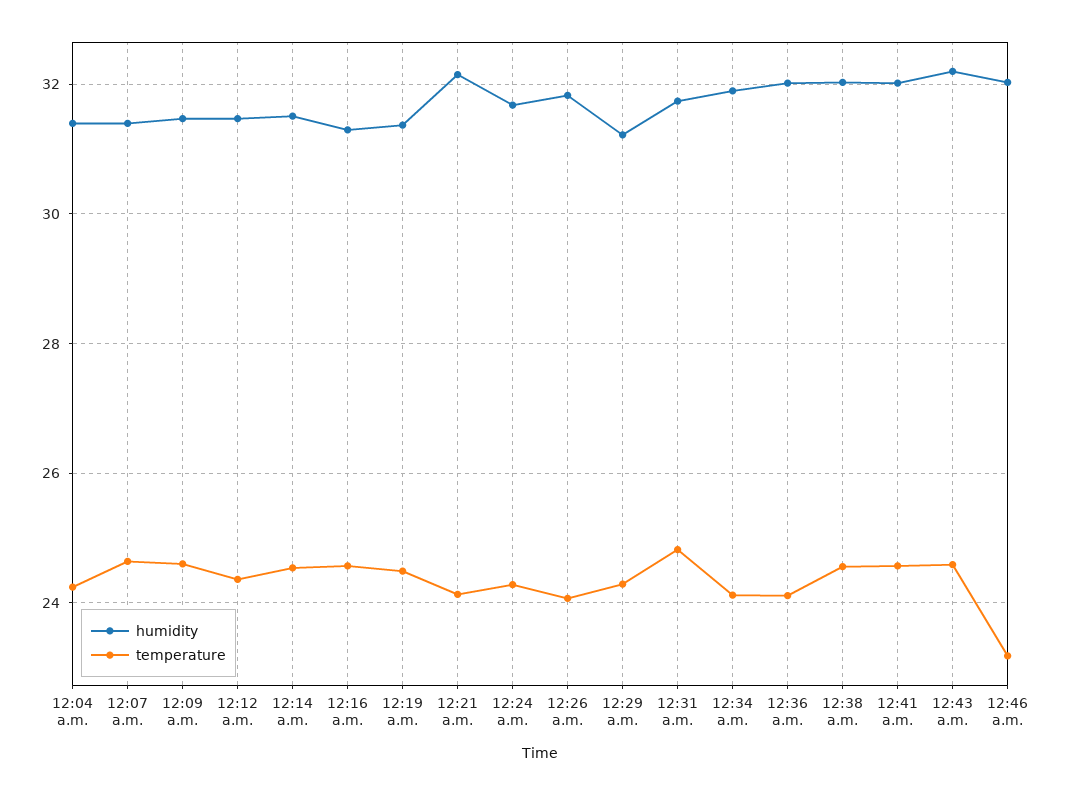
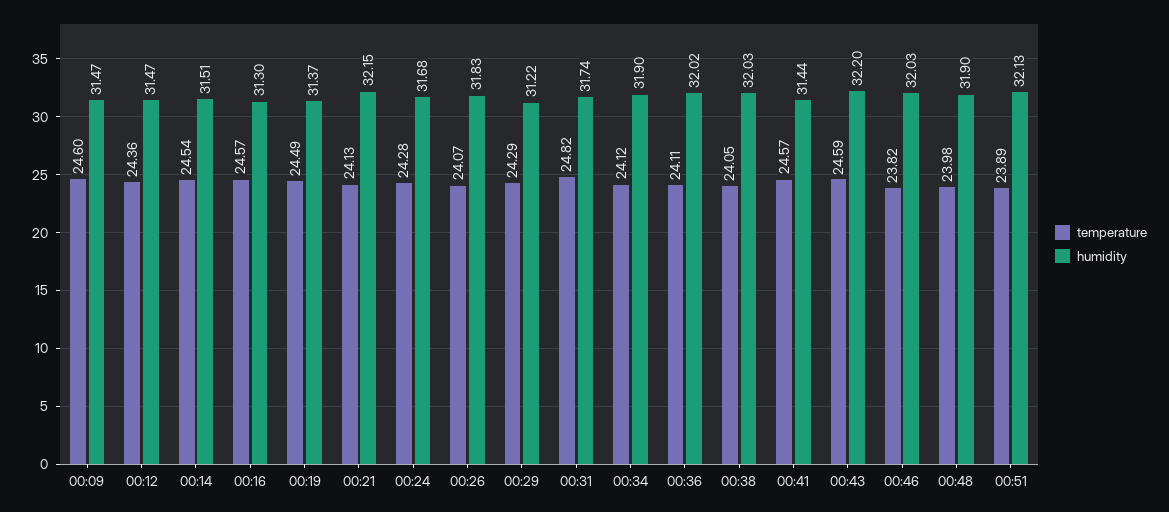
humidity, 12:04 a.m.: 31.4 -> none
temperature, 12:04 a.m.: 24.2 -> none
humidity, 12:07 a.m.: 31.4 -> none
temperature, 12:07 a.m.: 24.6 -> none
temperature, 12:38 a.m.: 24.6 -> 24.05
humidity, 12:41 a.m.: 32 -> 31.44
temperature, 12:46 a.m.: 23.2 -> 23.82
temperature, 00:48: none -> 23.98
humidity, 00:48: none -> 31.9
temperature, 00:51: none -> 23.89
humidity, 00:51: none -> 32.13

